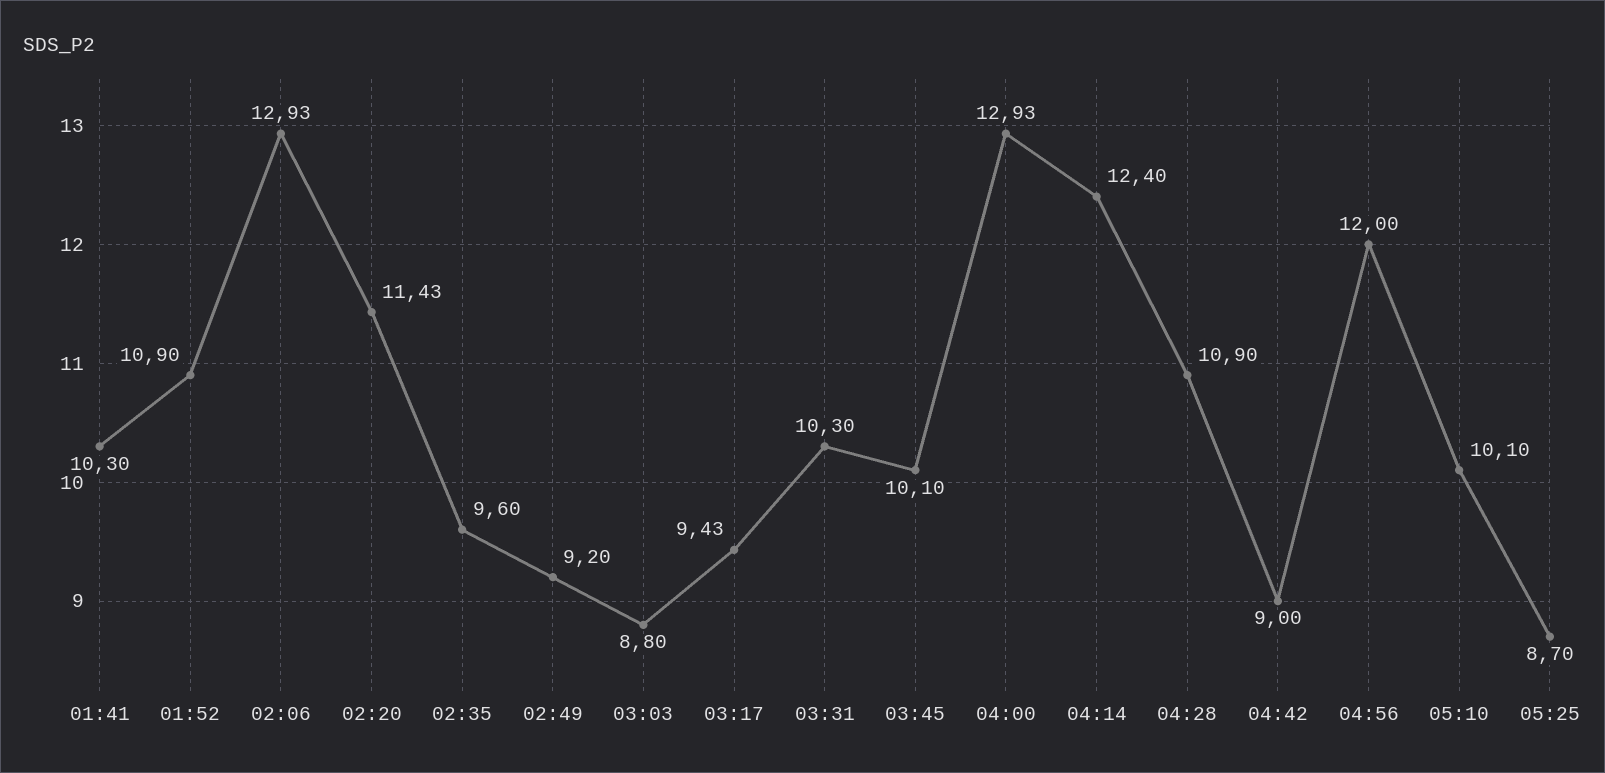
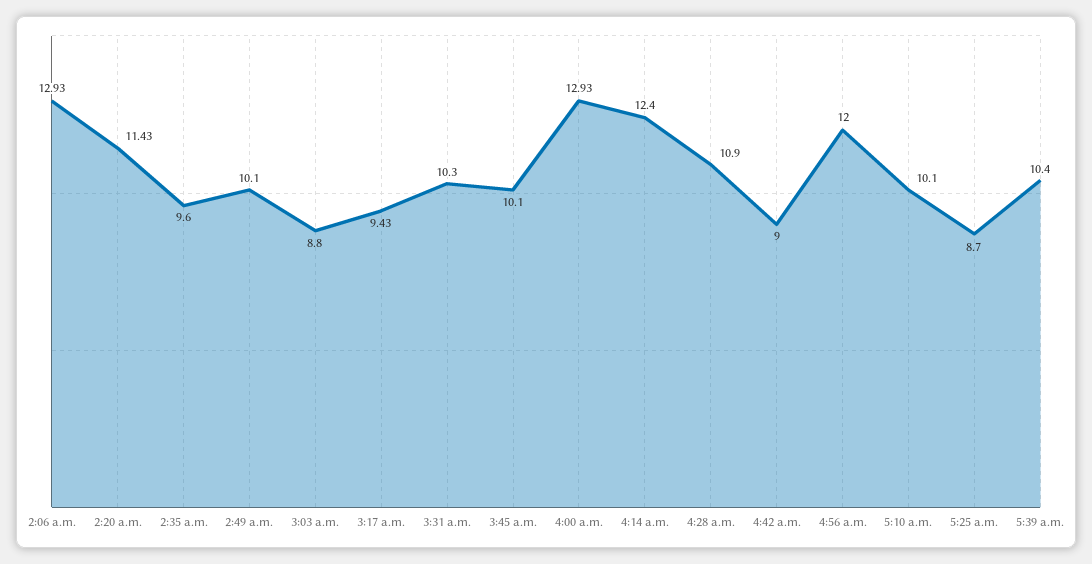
01:41: 10.3 -> none
01:52: 10.9 -> none
02:49: 9.2 -> 10.1
5:39 a.m.: none -> 10.4

